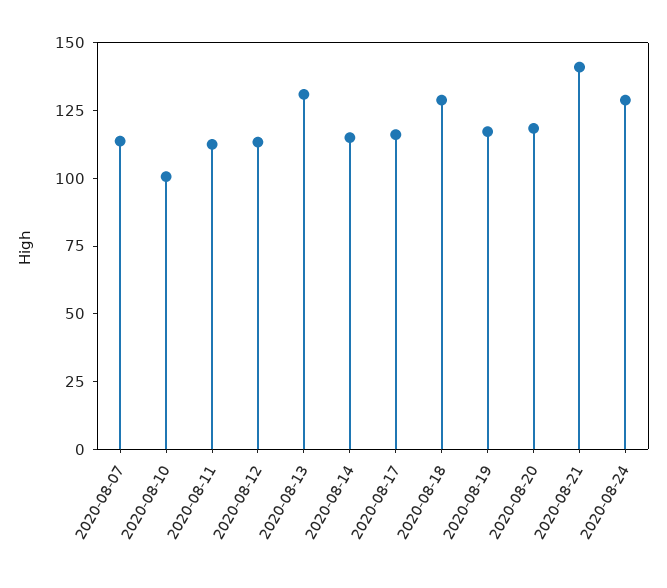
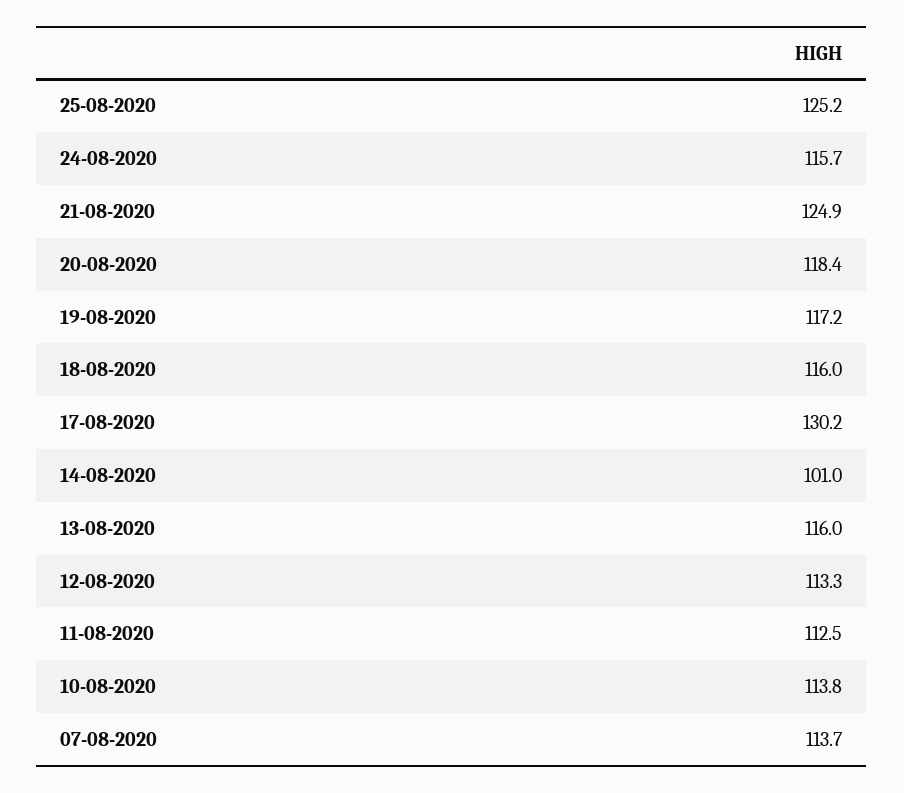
2020-08-10: 100 -> 113.8
2020-08-13: 130 -> 116
2020-08-14: 115 -> 101
2020-08-17: 115 -> 130.2
2020-08-18: 130 -> 116
2020-08-21: 140 -> 124.9
2020-08-24: 130 -> 115.7
25-08-2020: none -> 125.2

